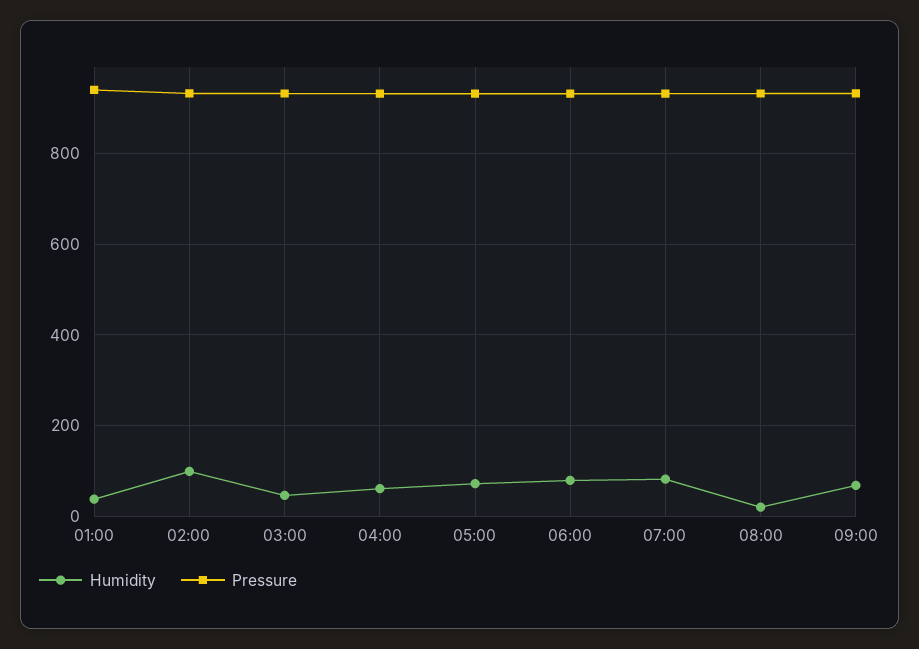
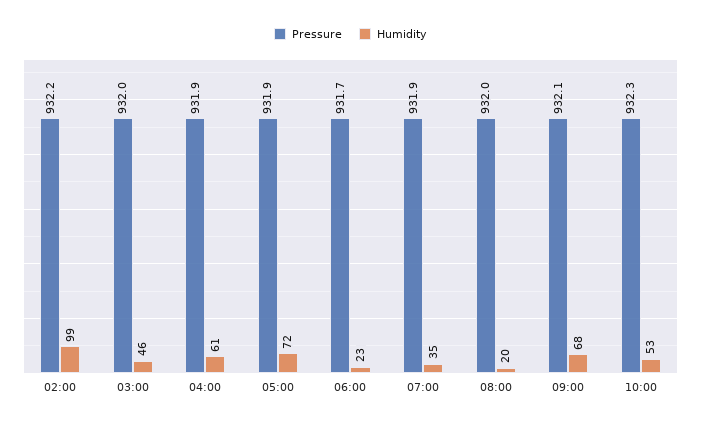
Humidity, 01:00: 40 -> none
Pressure, 01:00: 940 -> none
Humidity, 06:00: 80 -> 23
Humidity, 07:00: 80 -> 35
Pressure, 10:00: none -> 932.3
Humidity, 10:00: none -> 53

